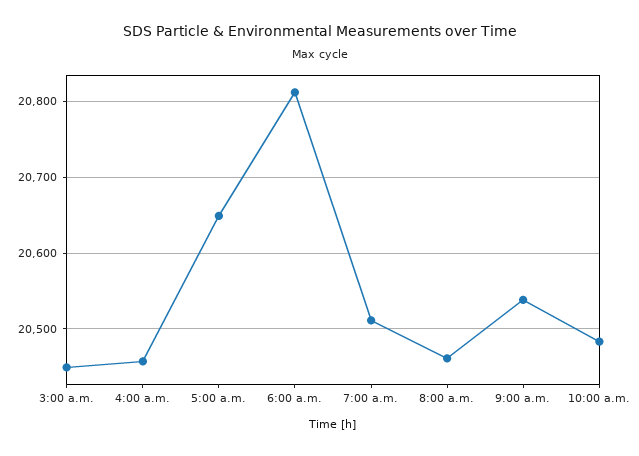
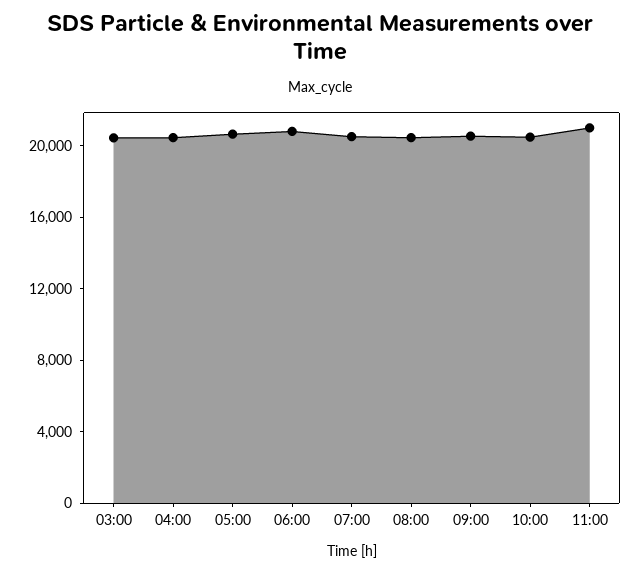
11:00: none -> 21000

